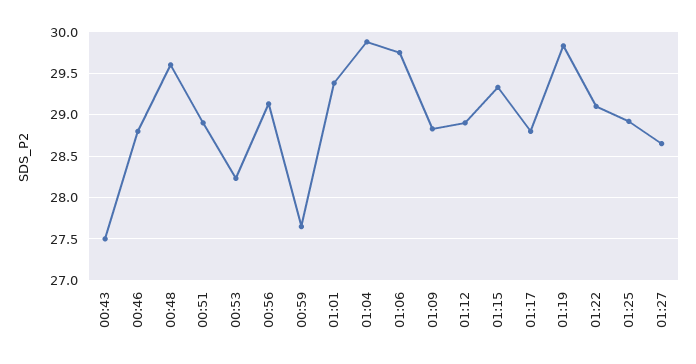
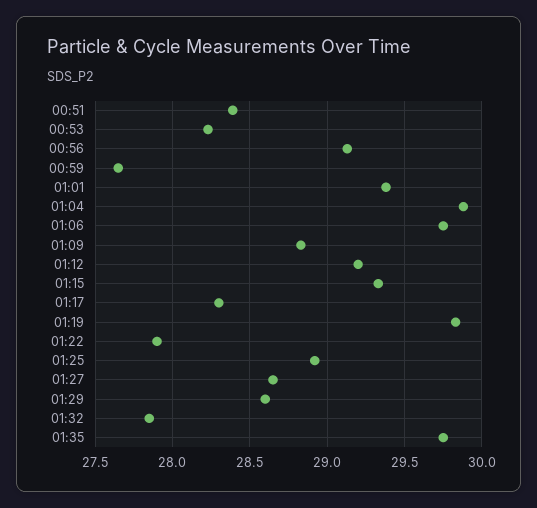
00:43: 27.5 -> none
00:46: 28.8 -> none
00:48: 29.6 -> none
00:51: 28.9 -> 28.4
01:12: 28.9 -> 29.2
01:17: 28.8 -> 28.3
01:22: 29.1 -> 27.9
01:29: none -> 28.6
01:32: none -> 27.85
01:35: none -> 29.75

